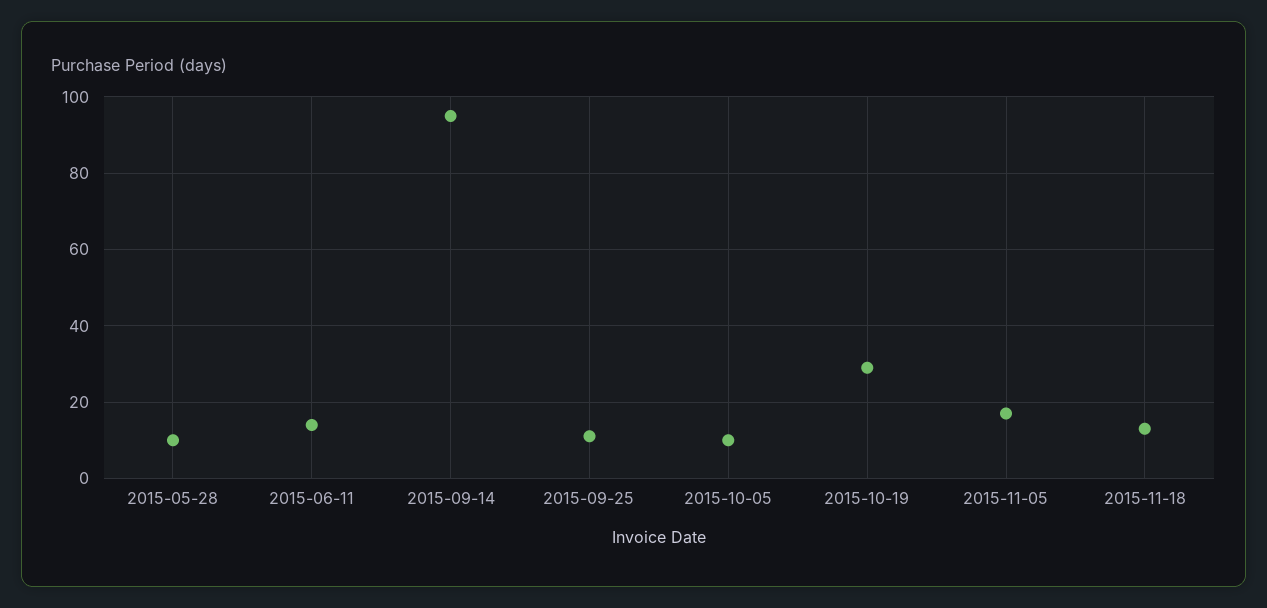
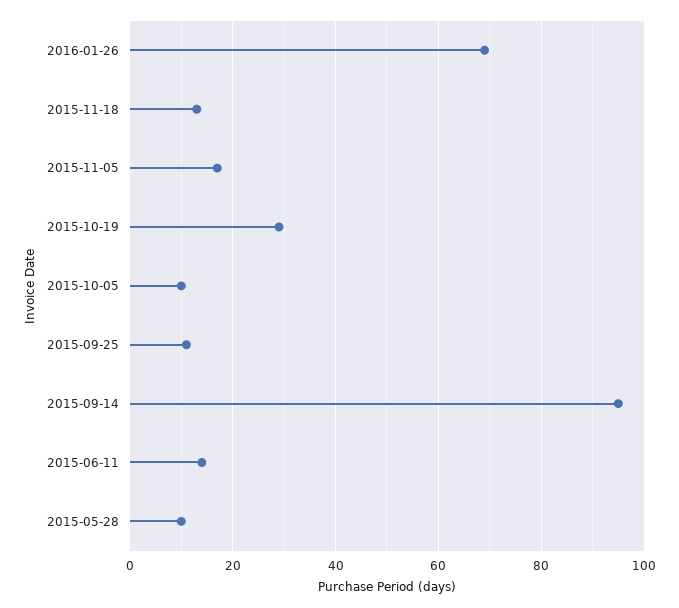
2016-01-26: none -> 70

